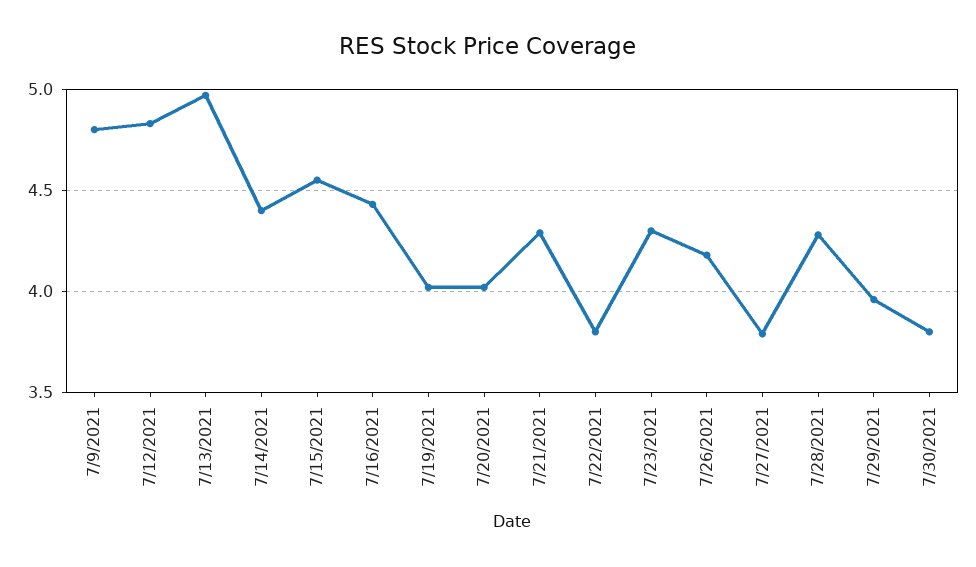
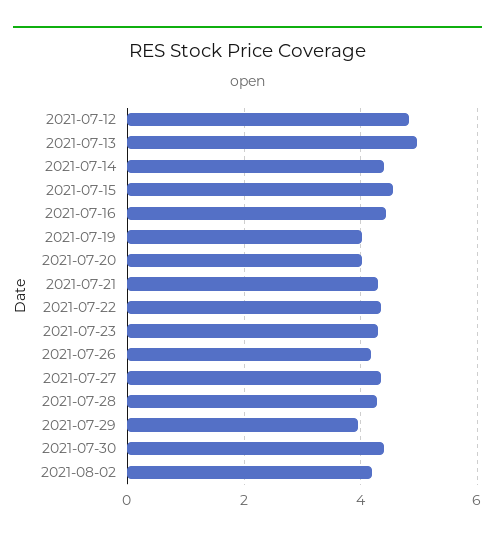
7/9/2021: 4.8 -> none
7/22/2021: 3.8 -> 4.4
7/27/2021: 3.8 -> 4.4
7/30/2021: 3.8 -> 4.4
2021-08-02: none -> 4.2

